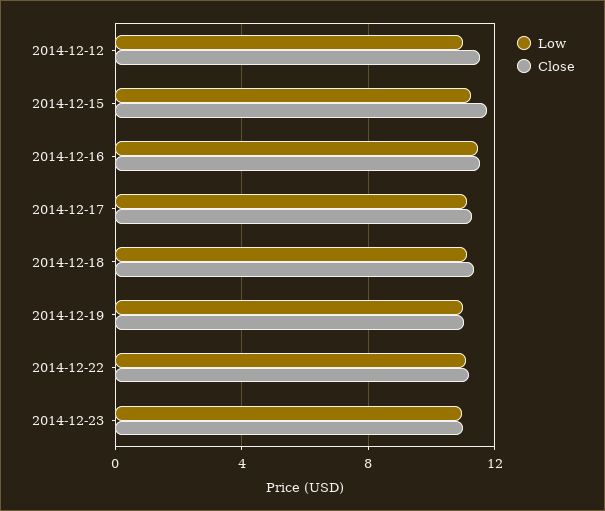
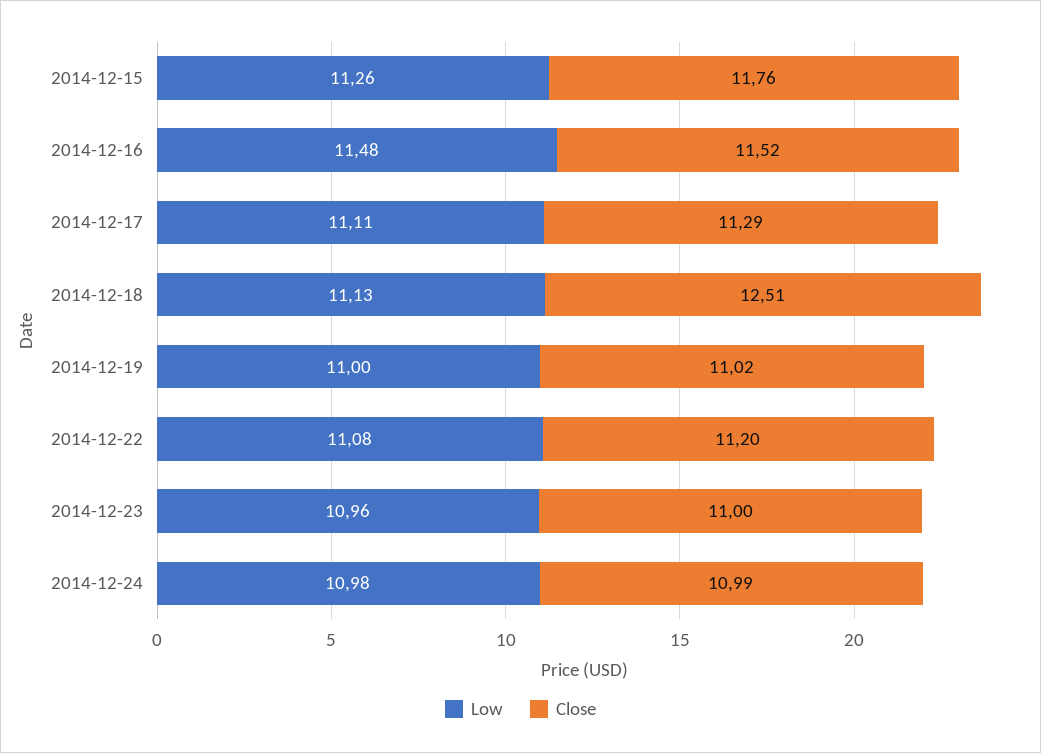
Low, 2014-12-12: 11 -> none
Close, 2014-12-12: 11.5 -> none
Close, 2014-12-18: 11.5 -> 12.51
Low, 2014-12-24: none -> 10.98
Close, 2014-12-24: none -> 10.99

